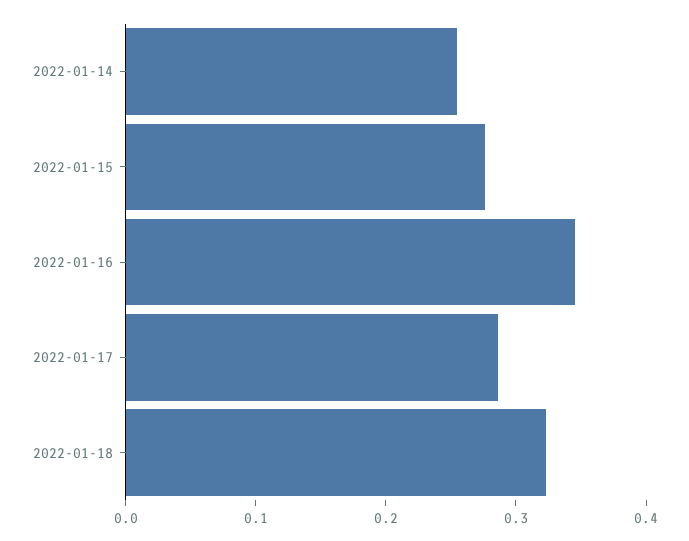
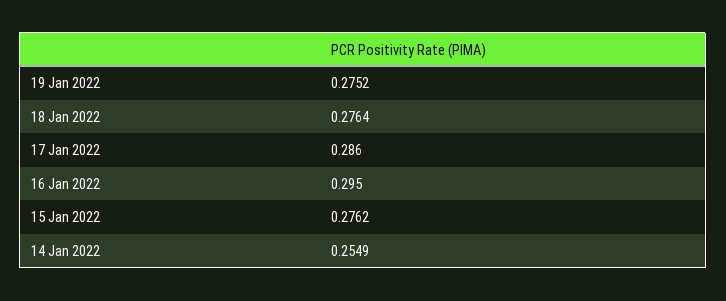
2022-01-16: 0.34 -> 0.295
2022-01-18: 0.32 -> 0.2764
19 Jan 2022: none -> 0.2752

